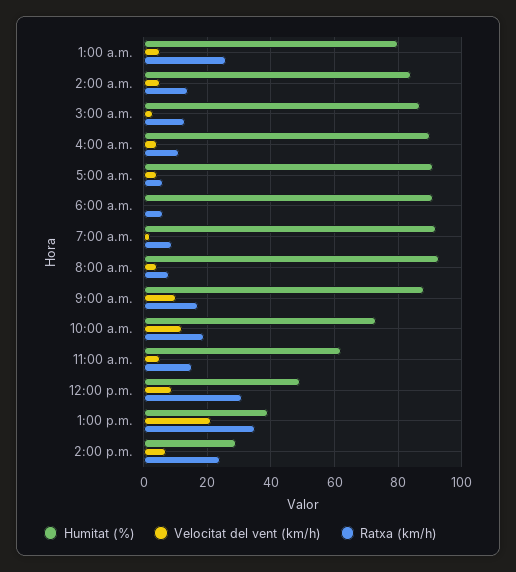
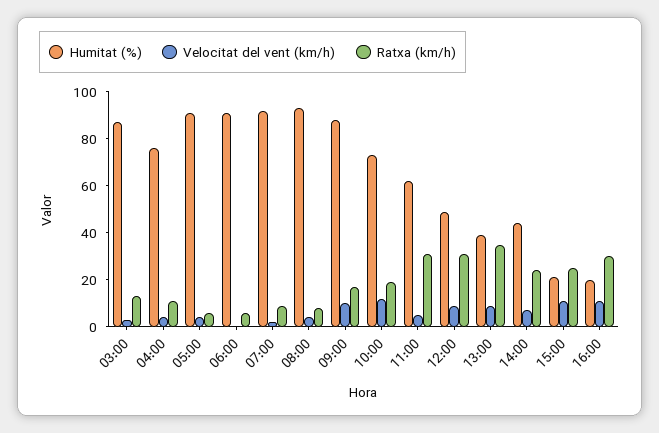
Humitat (%), 1:00 a.m.: 80 -> none
Velocitat del vent (km/h), 1:00 a.m.: 5 -> none
Ratxa (km/h), 1:00 a.m.: 25 -> none
Humitat (%), 2:00 a.m.: 85 -> none
Velocitat del vent (km/h), 2:00 a.m.: 5 -> none
Ratxa (km/h), 2:00 a.m.: 15 -> none
Humitat (%), 4:00 a.m.: 90 -> 75
Ratxa (km/h), 11:00 a.m.: 15 -> 30
Velocitat del vent (km/h), 1:00 p.m.: 20 -> 10
Humitat (%), 2:00 p.m.: 30 -> 45
Humitat (%), 15:00: none -> 20
Velocitat del vent (km/h), 15:00: none -> 10
Ratxa (km/h), 15:00: none -> 25
Humitat (%), 16:00: none -> 20
Velocitat del vent (km/h), 16:00: none -> 10
Ratxa (km/h), 16:00: none -> 30

